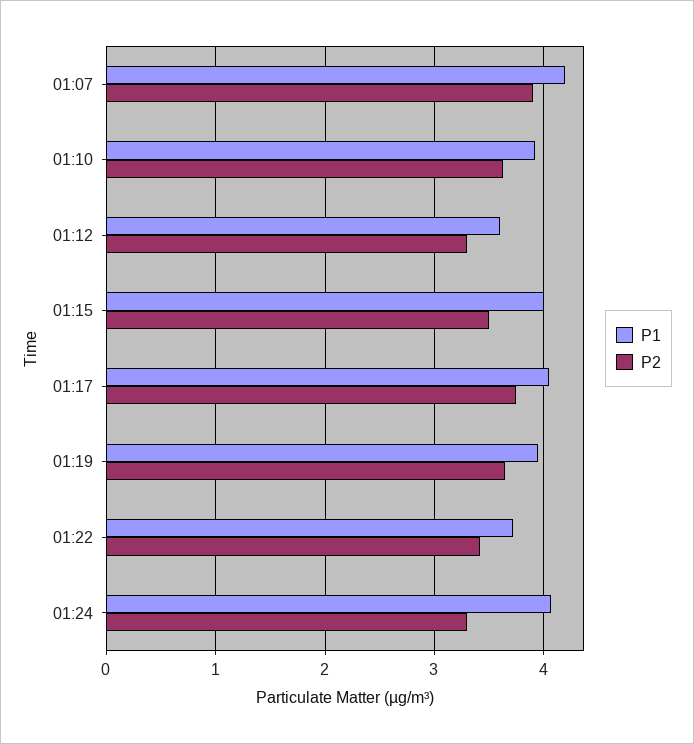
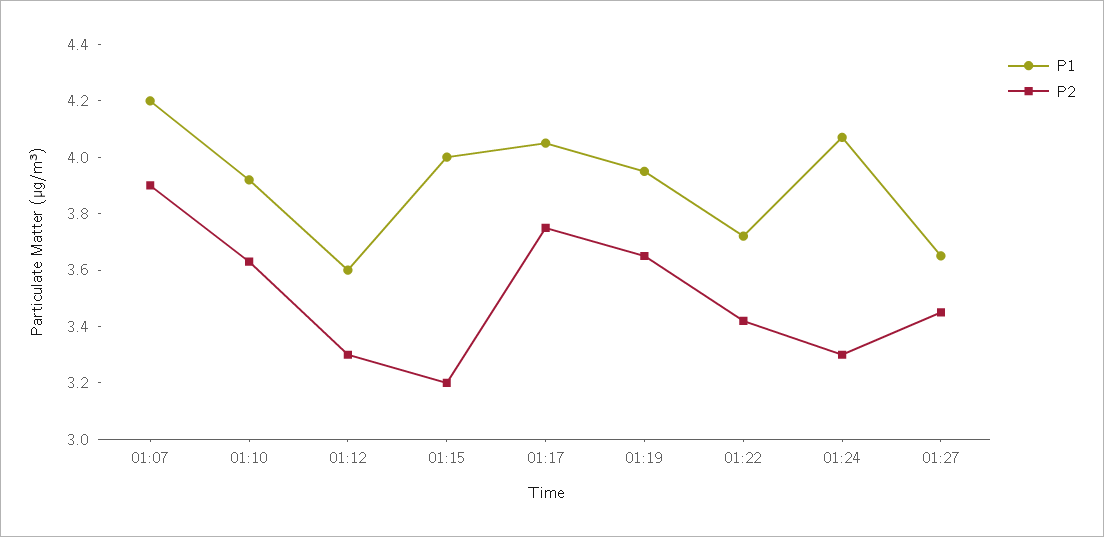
P2, 01:15: 3.5 -> 3.2
P1, 01:27: none -> 3.65
P2, 01:27: none -> 3.45

